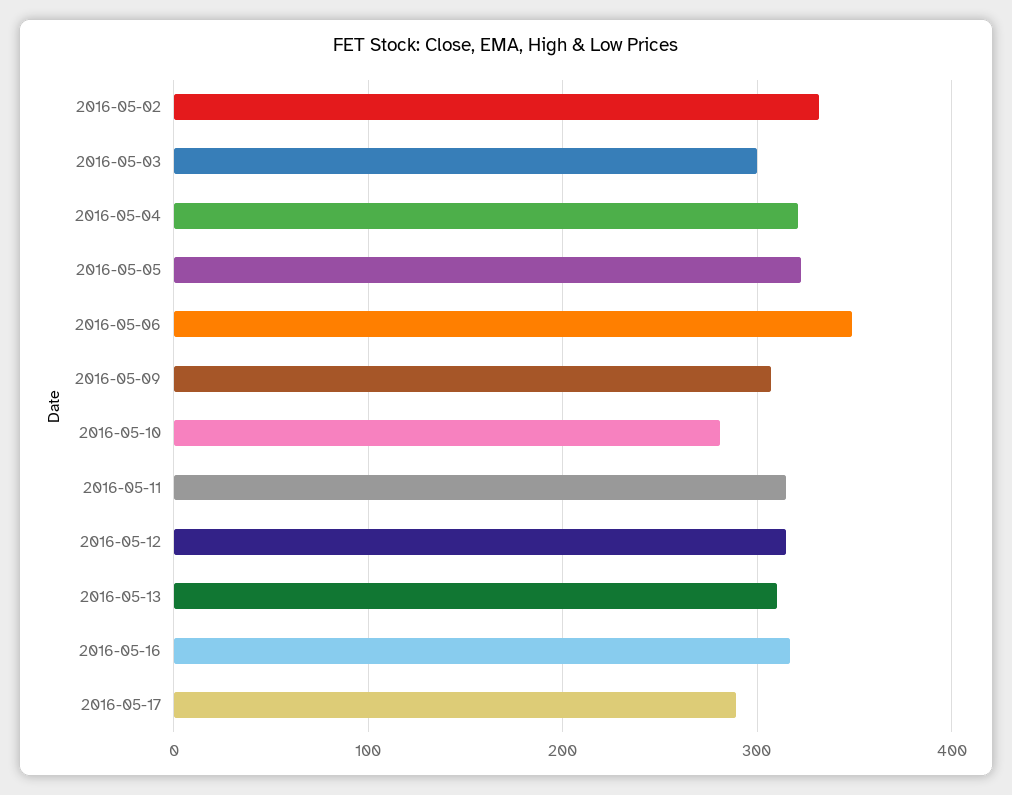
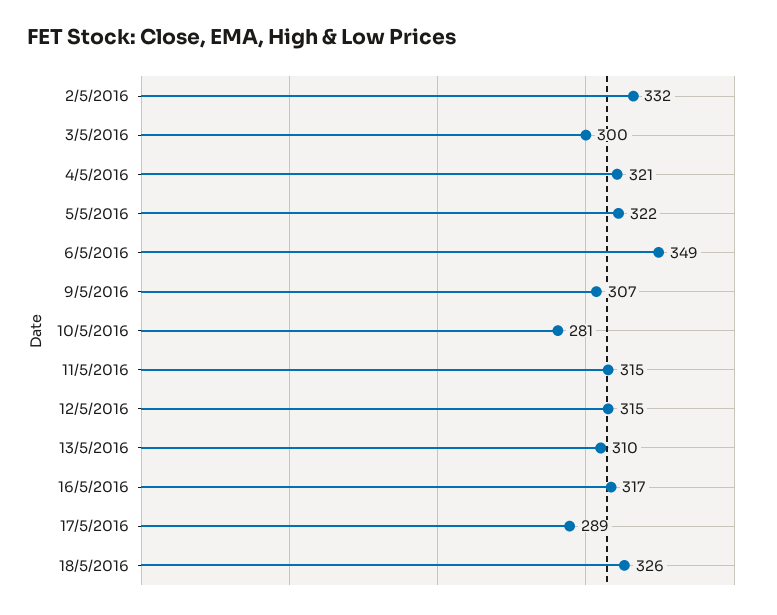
18/5/2016: none -> 326

